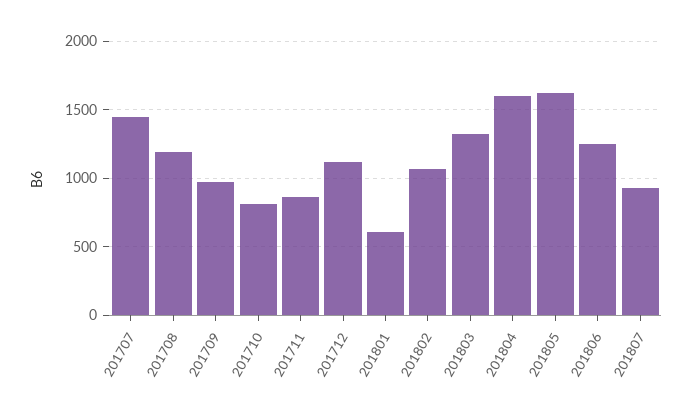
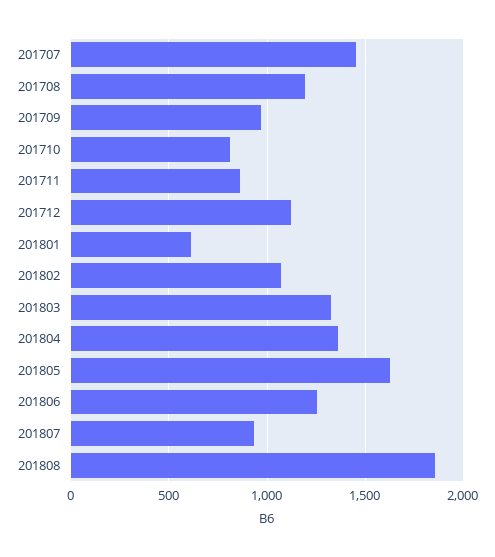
201804: 1600 -> 1350
201808: none -> 1850

